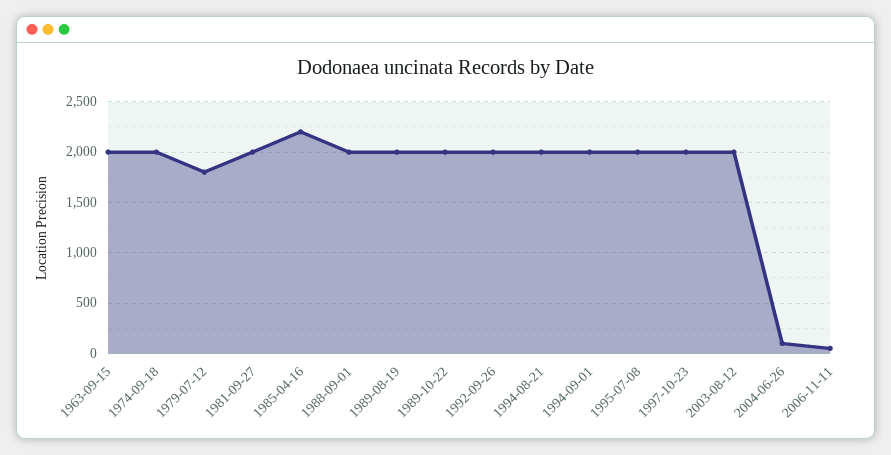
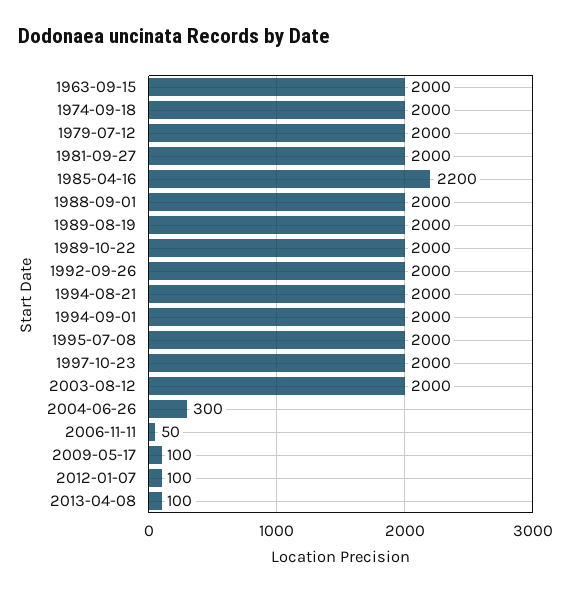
1979-07-12: 1800 -> 2000
2004-06-26: 100 -> 300
2009-05-17: none -> 100
2012-01-07: none -> 100
2013-04-08: none -> 100

